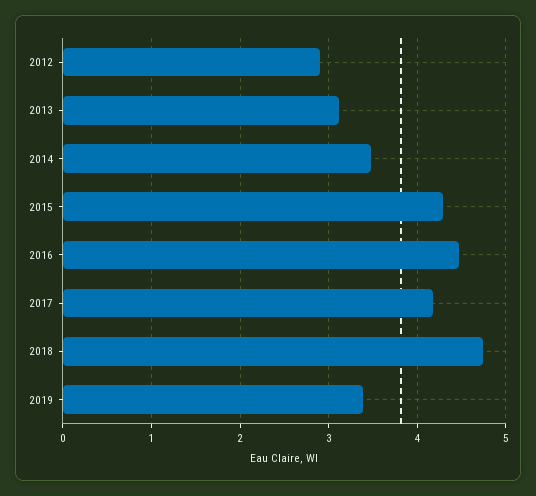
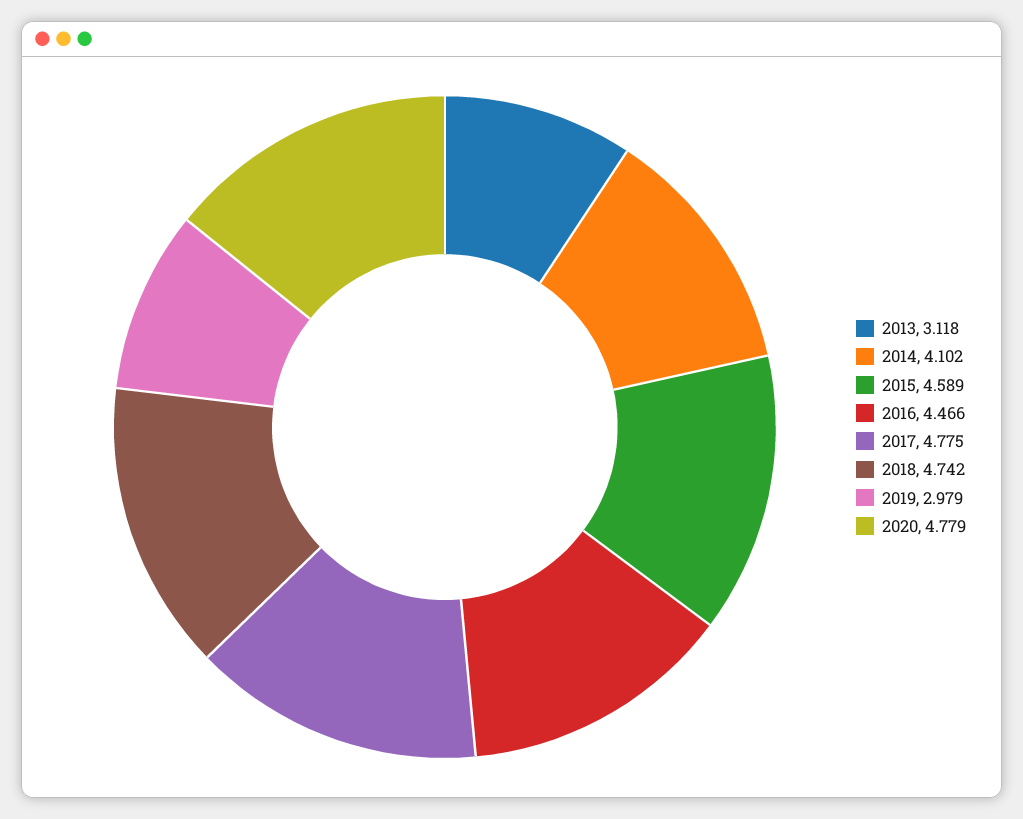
2012: 2.9 -> none
2014: 3.5 -> 4.102
2015: 4.3 -> 4.589
2017: 4.2 -> 4.775
2019: 3.4 -> 2.979
2020: none -> 4.779

